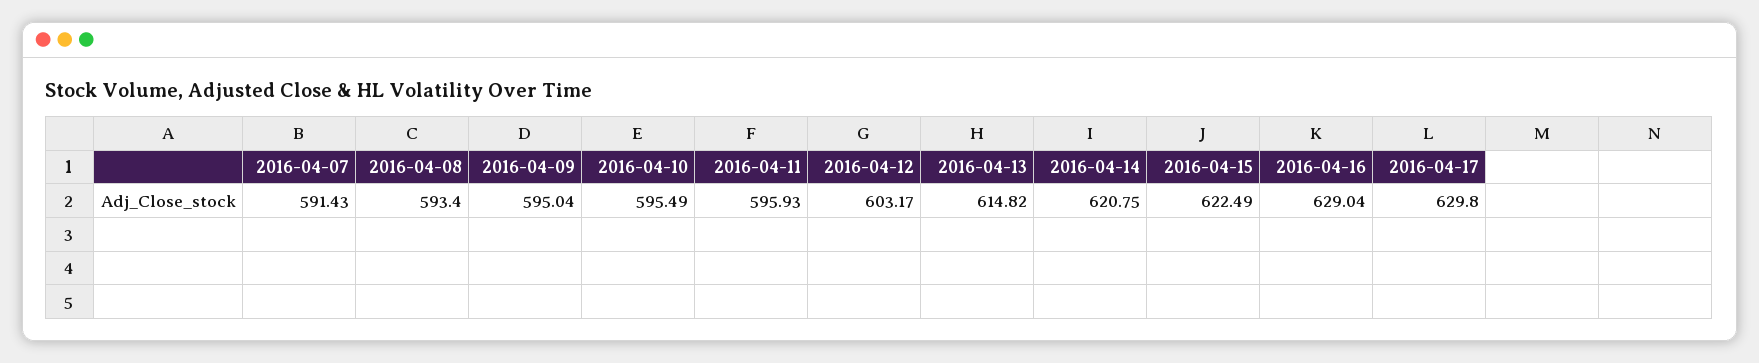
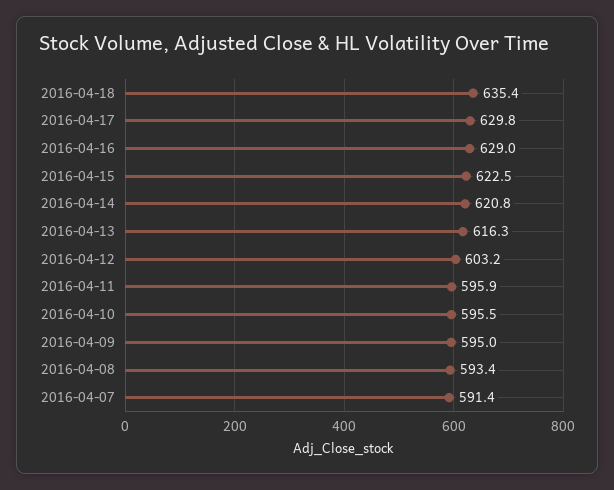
2016-04-13: 614.82 -> 616.3
2016-04-18: none -> 635.4

